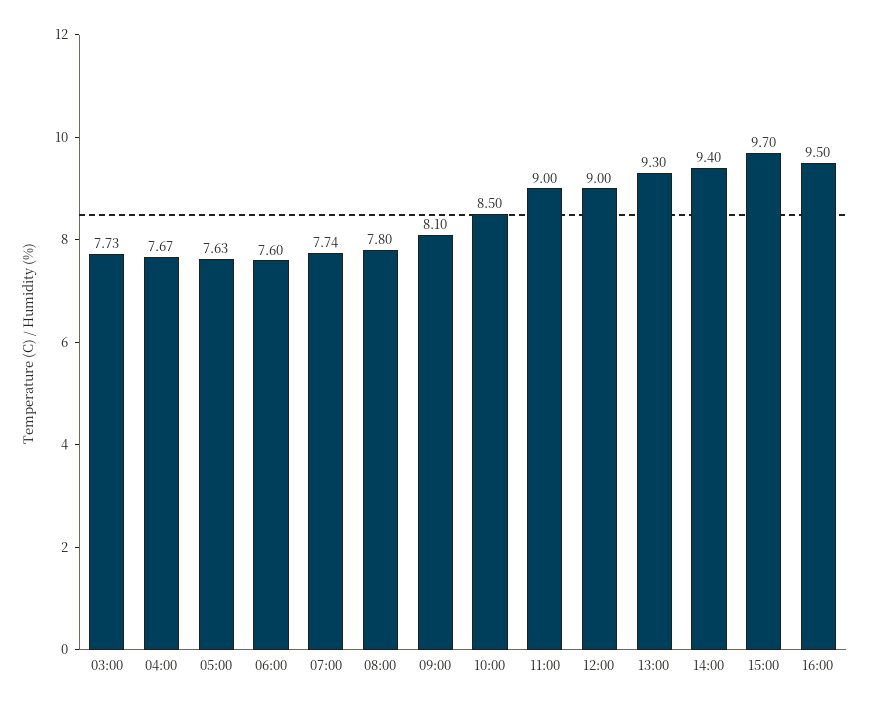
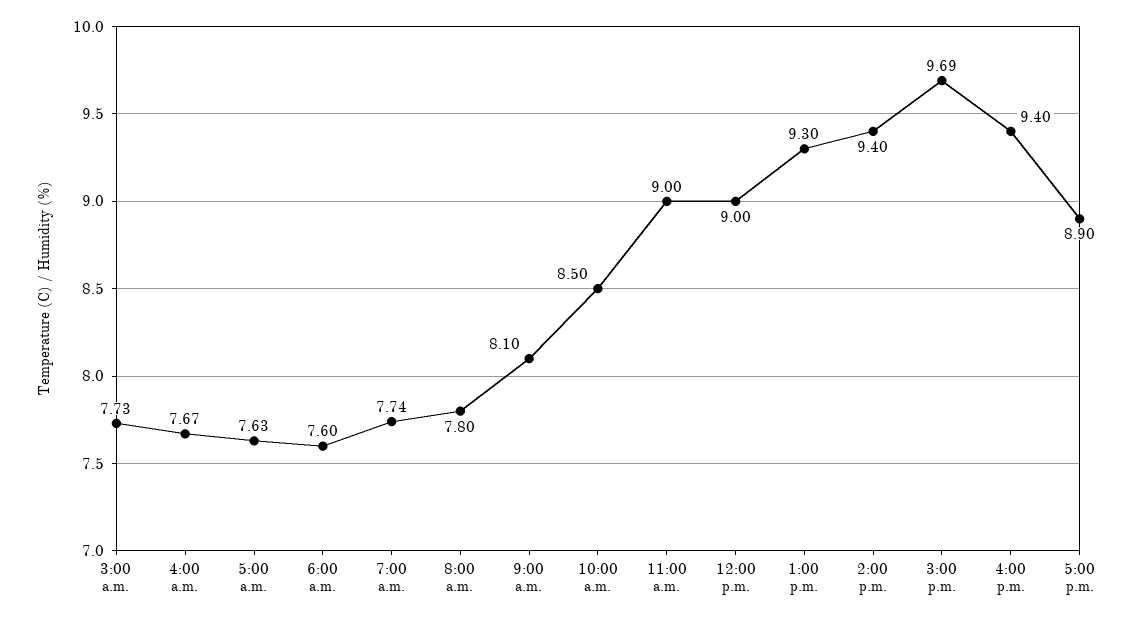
15:00: 9.7 -> 9.69
16:00: 9.5 -> 9.4
5:00 p.m.: none -> 8.9

